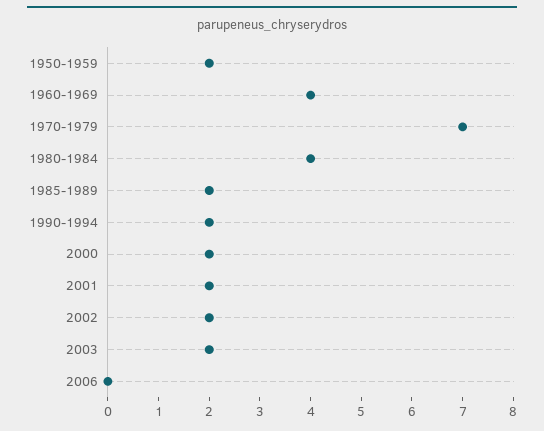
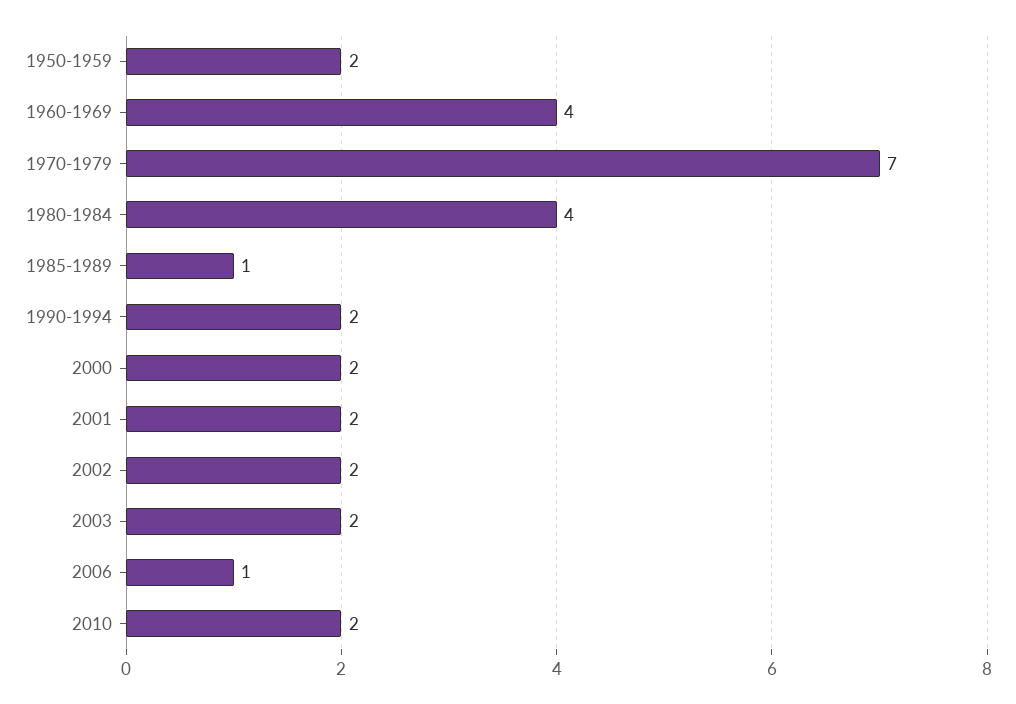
1985-1989: 2 -> 1
2006: 0 -> 1
2010: none -> 2

